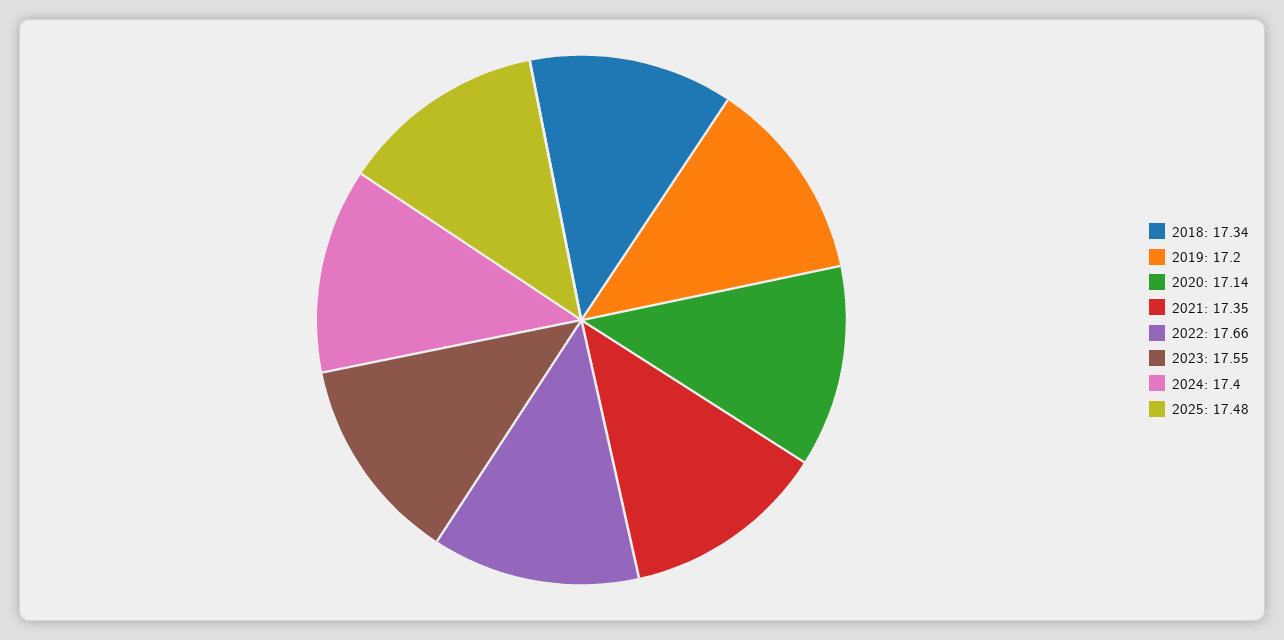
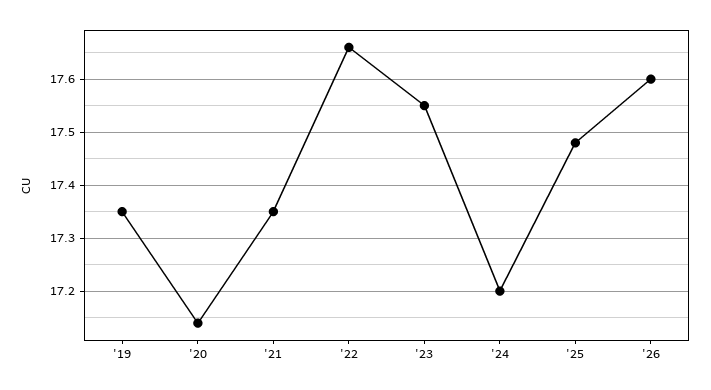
2018: 17.34 -> none
2019: 17.2 -> 17.35
2024: 17.4 -> 17.2
'26: none -> 17.6

